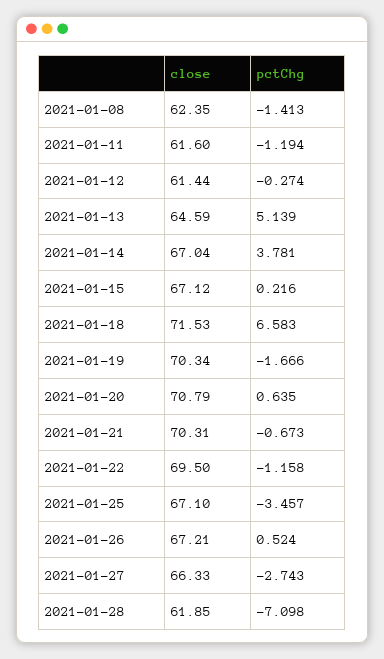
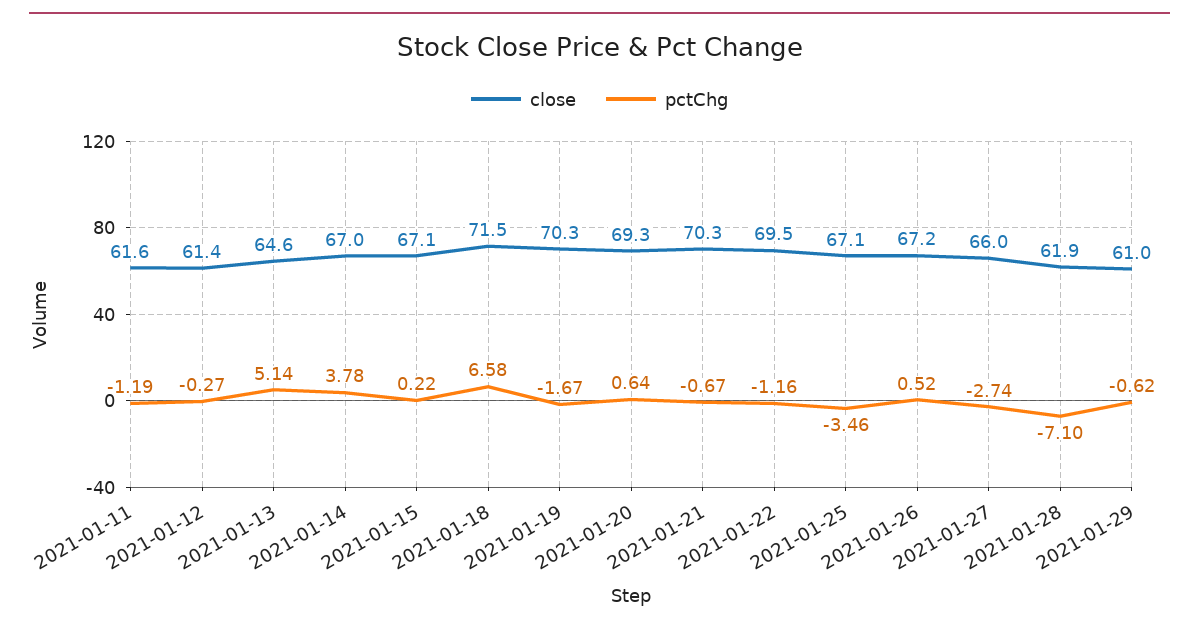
close, 2021-01-08: 62.35 -> none
pctChg, 2021-01-08: -1.413 -> none
close, 2021-01-20: 70.79 -> 69.3
close, 2021-01-27: 66.33 -> 66
close, 2021-01-29: none -> 61
pctChg, 2021-01-29: none -> -0.62

